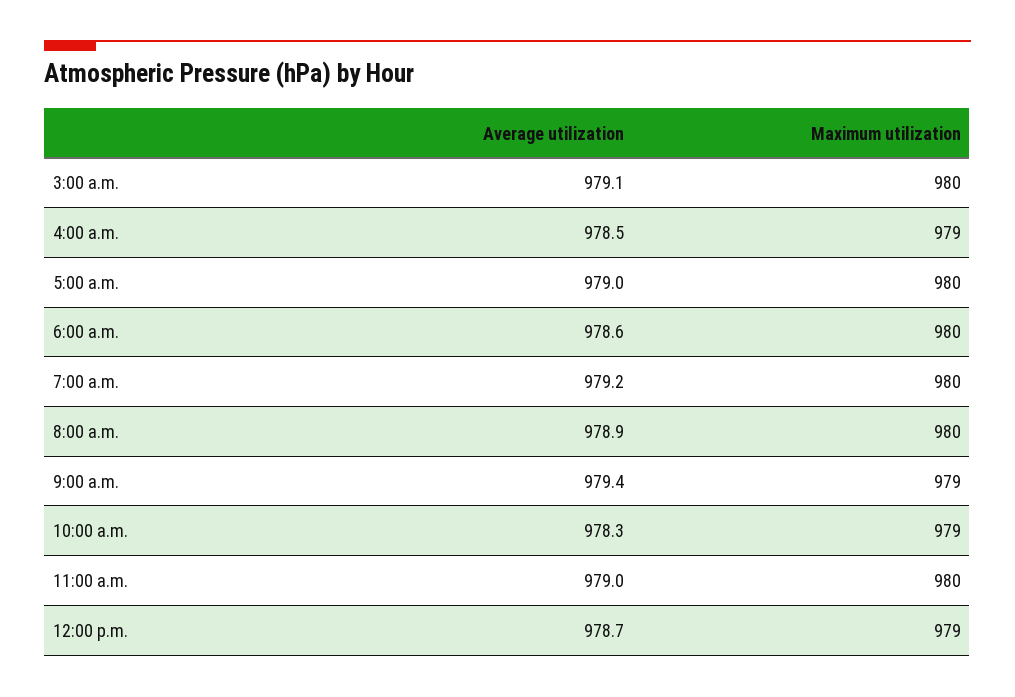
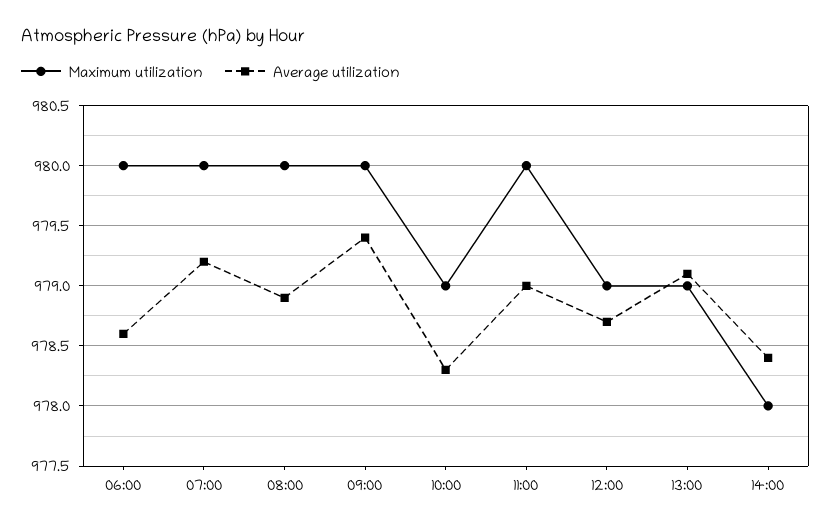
Average utilization, 3:00 a.m.: 979.1 -> none
Maximum utilization, 3:00 a.m.: 980 -> none
Average utilization, 4:00 a.m.: 978.5 -> none
Maximum utilization, 4:00 a.m.: 979 -> none
Average utilization, 5:00 a.m.: 979 -> none
Maximum utilization, 5:00 a.m.: 980 -> none
Maximum utilization, 9:00 a.m.: 979 -> 980
Maximum utilization, 13:00: none -> 979
Average utilization, 13:00: none -> 979.1
Maximum utilization, 14:00: none -> 978
Average utilization, 14:00: none -> 978.4

